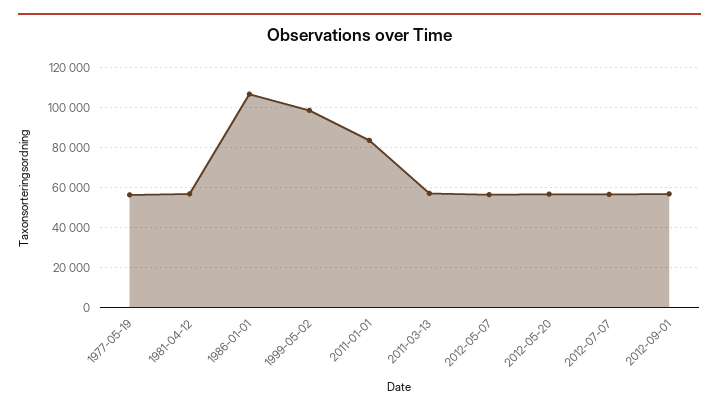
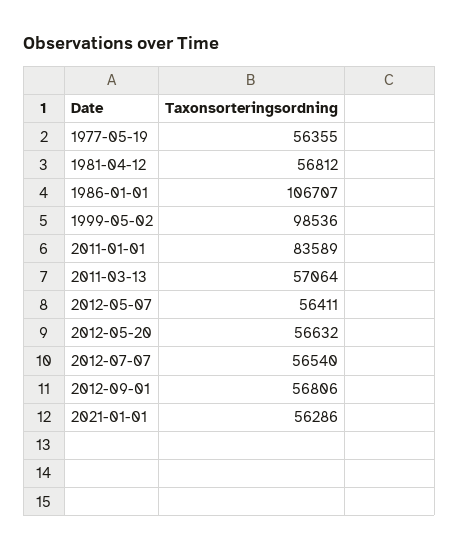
2021-01-01: none -> 56286

